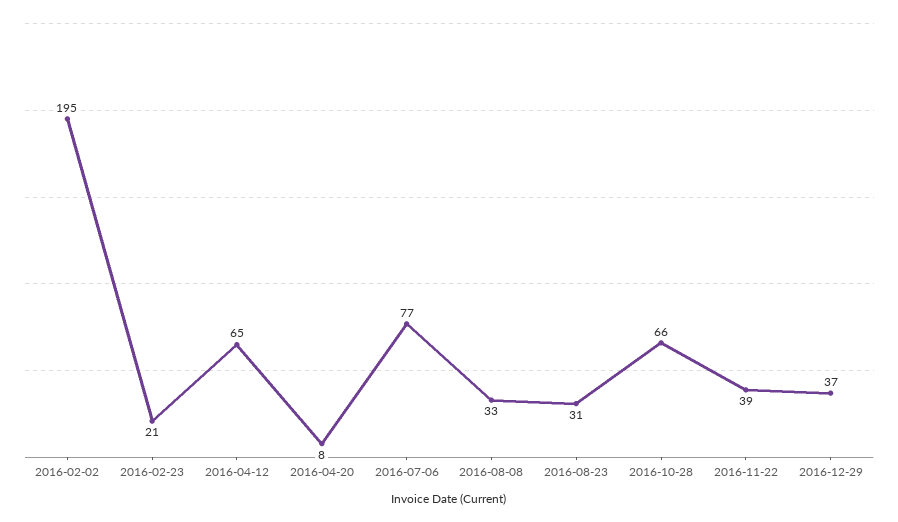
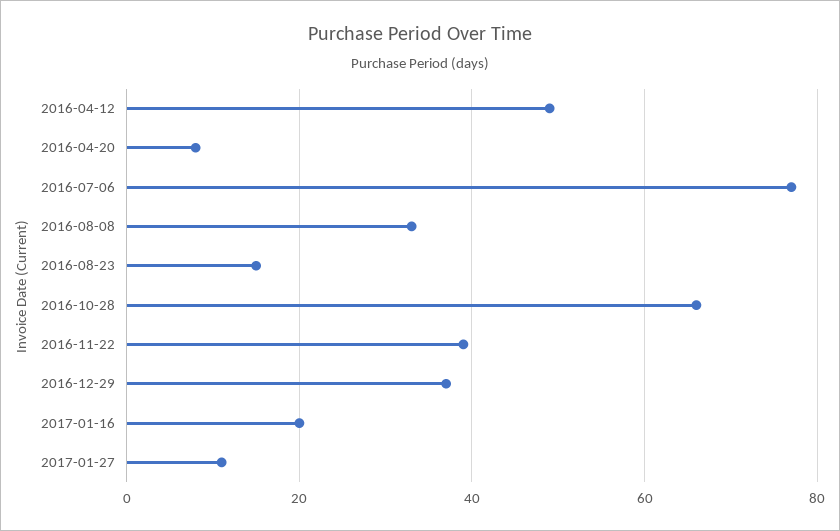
2016-02-02: 195 -> none
2016-02-23: 21 -> none
2016-04-12: 65 -> 50
2016-08-23: 31 -> 15
2017-01-16: none -> 20
2017-01-27: none -> 10

